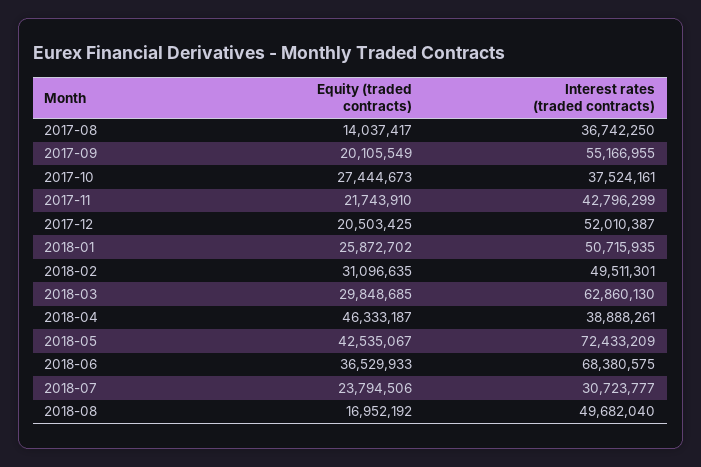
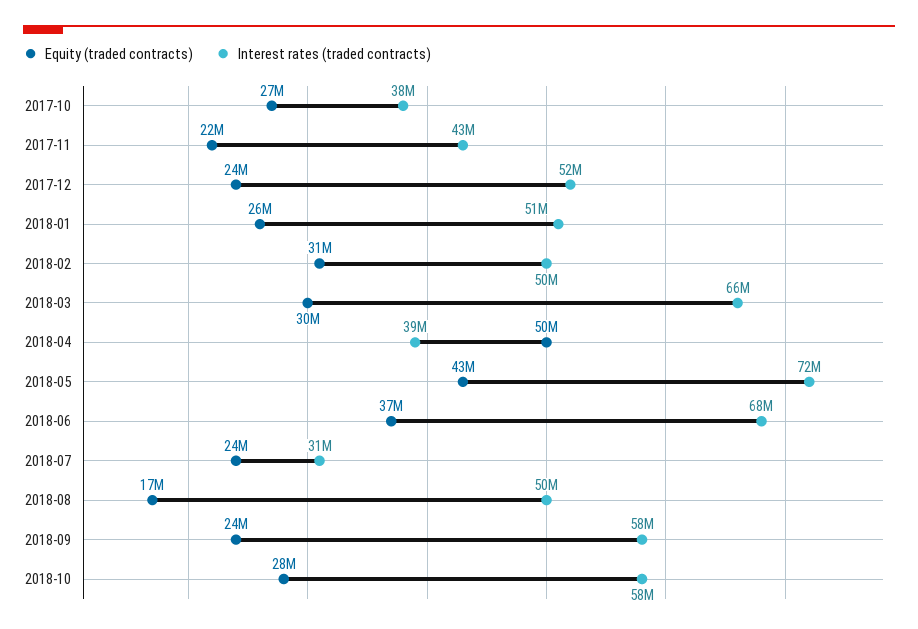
Equity (traded contracts), 2017-08: 14037417 -> none
Interest rates (traded contracts), 2017-08: 36742250 -> none
Equity (traded contracts), 2017-09: 20105549 -> none
Interest rates (traded contracts), 2017-09: 55166955 -> none
Equity (traded contracts), 2017-12: 20503425 -> 24000000
Interest rates (traded contracts), 2018-03: 62860130 -> 66000000
Equity (traded contracts), 2018-04: 46333187 -> 50000000
Equity (traded contracts), 2018-09: none -> 24000000
Interest rates (traded contracts), 2018-09: none -> 58000000
Equity (traded contracts), 2018-10: none -> 28000000
Interest rates (traded contracts), 2018-10: none -> 58000000

